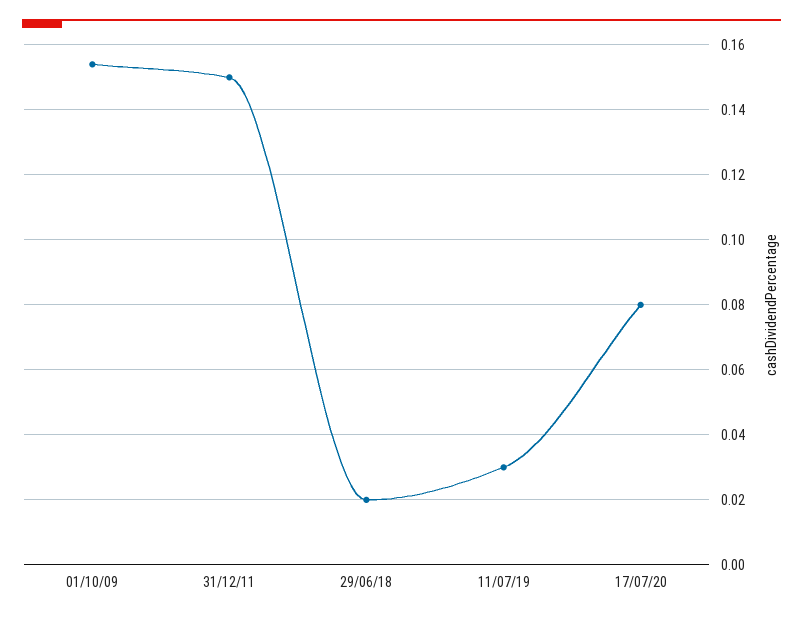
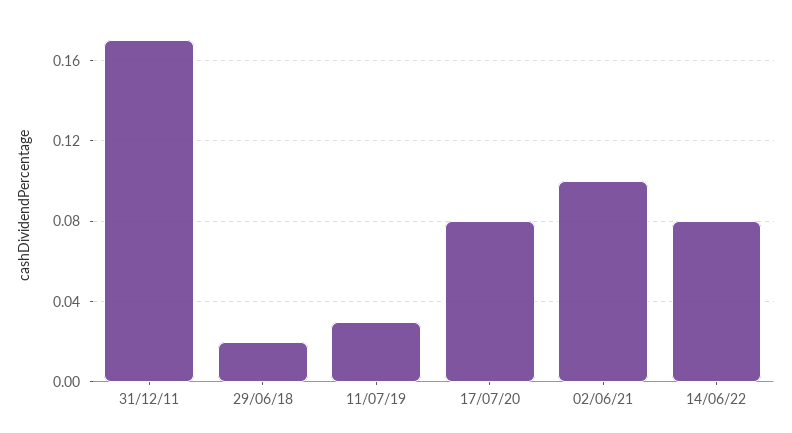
01/10/09: 0.155 -> none
31/12/11: 0.15 -> 0.17
02/06/21: none -> 0.1
14/06/22: none -> 0.08

